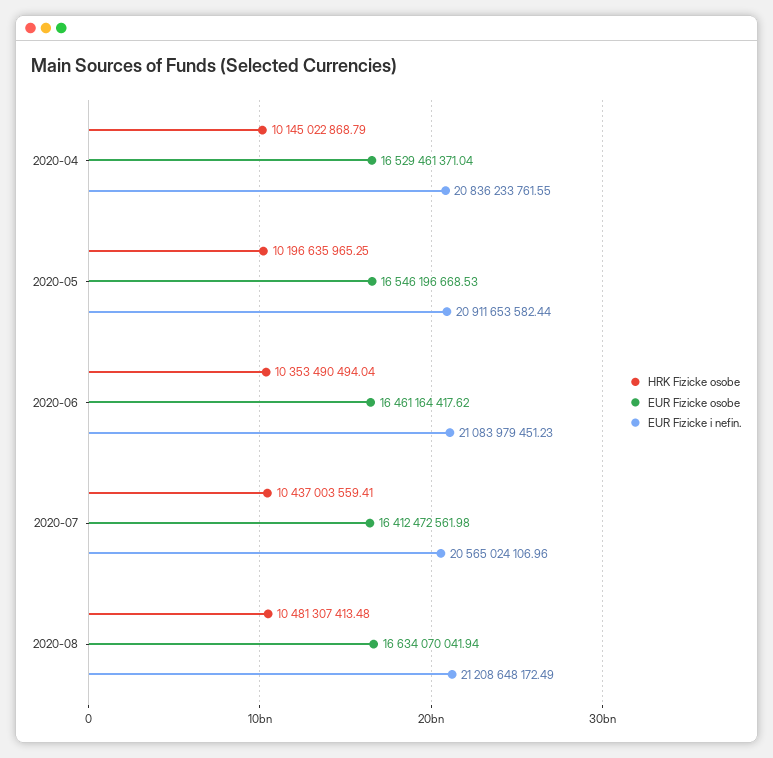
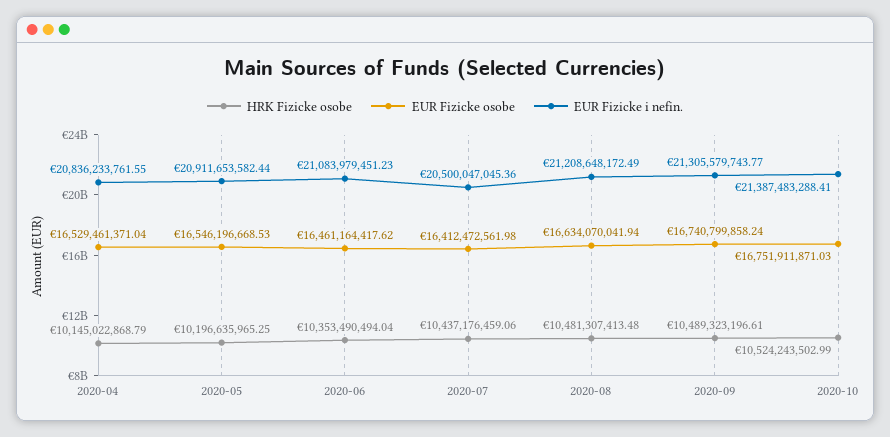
HRK Fizicke osobe, 2020-07: 10437003559.41 -> 10437176459.06
EUR Fizicke i nefin., 2020-07: 20565024106.96 -> 20500047045.36
HRK Fizicke osobe, 2020-09: none -> 10489323196.61
EUR Fizicke osobe, 2020-09: none -> 16740799858.24
EUR Fizicke i nefin., 2020-09: none -> 21305579743.77
HRK Fizicke osobe, 2020-10: none -> 10524243502.99
EUR Fizicke osobe, 2020-10: none -> 16751911871.03
EUR Fizicke i nefin., 2020-10: none -> 21387483288.41

